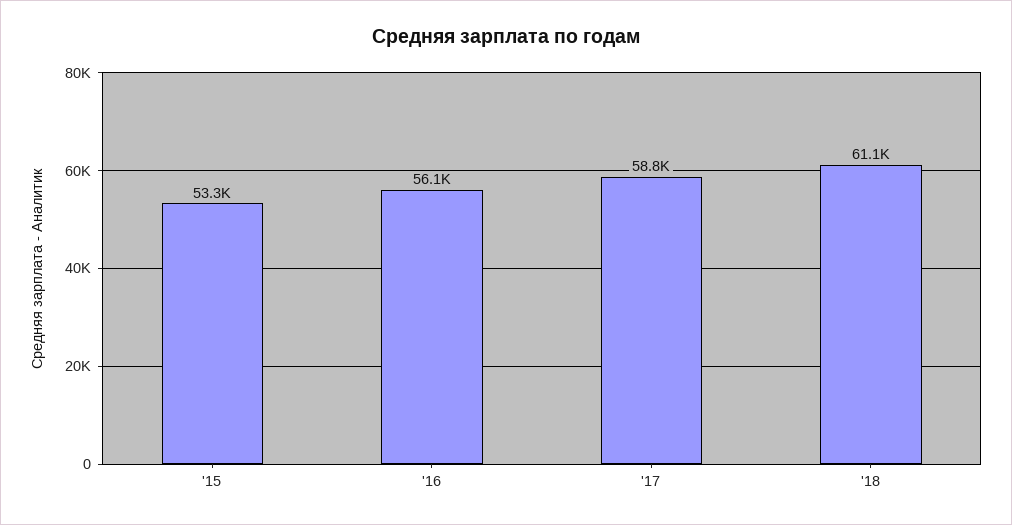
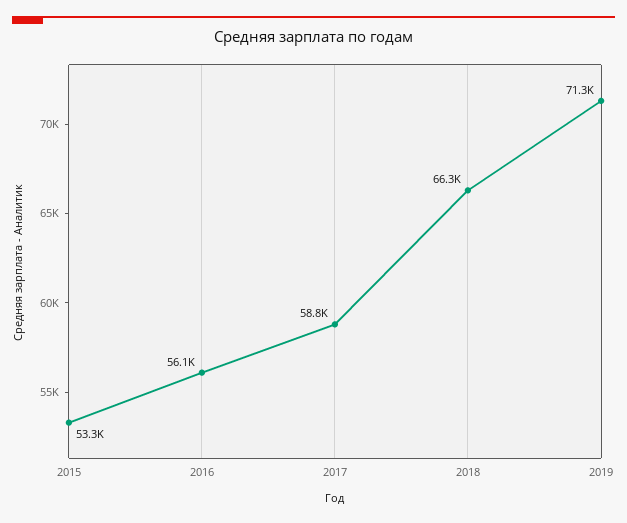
'18: 61100 -> 66300
2019: none -> 71300

